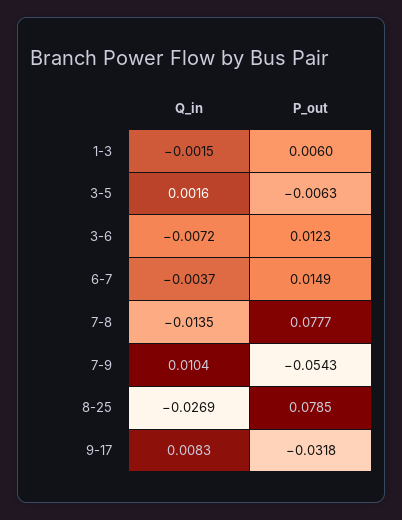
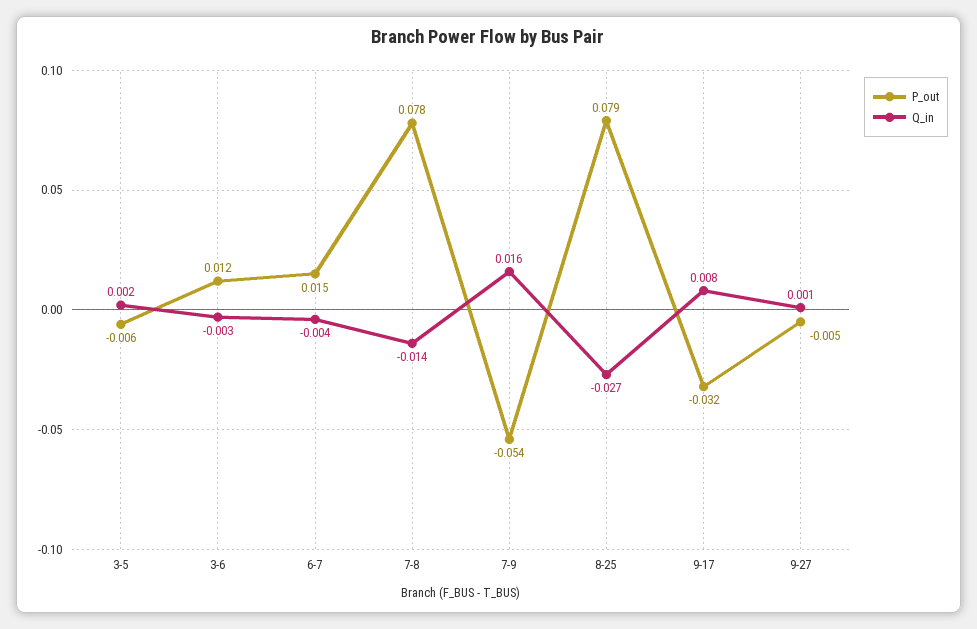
Q_in, 1-3: -0.0015 -> none
P_out, 1-3: 0.006 -> none
Q_in, 3-6: -0.0072 -> -0.003
Q_in, 7-9: 0.0104 -> 0.016
P_out, 9-27: none -> -0.005
Q_in, 9-27: none -> 0.001

